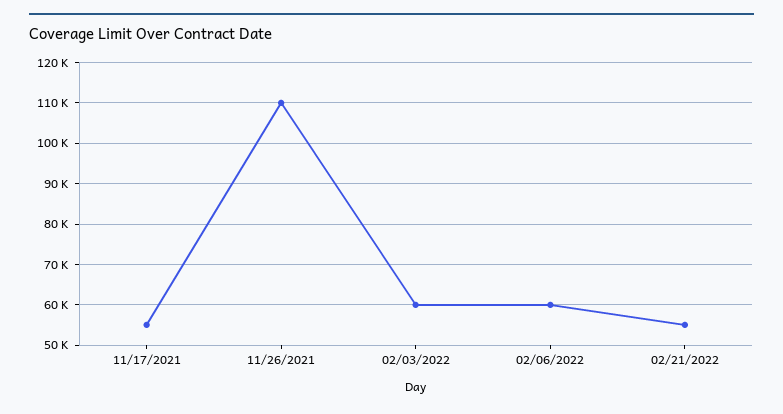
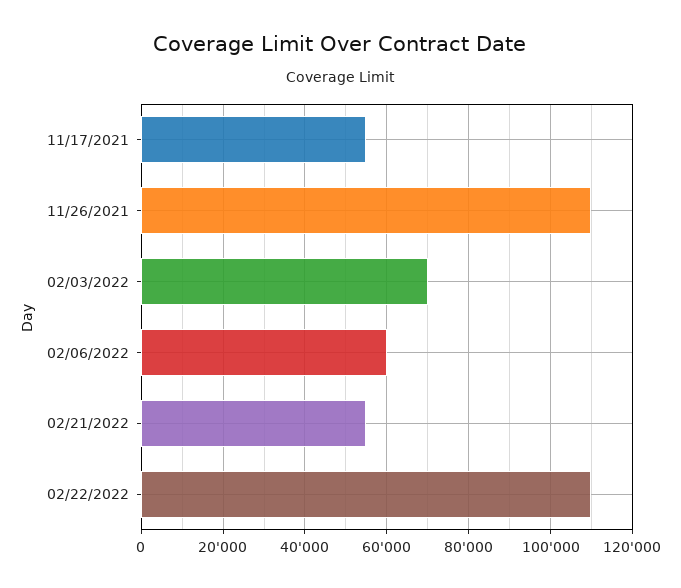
02/03/2022: 60000 -> 70000
02/22/2022: none -> 110000

